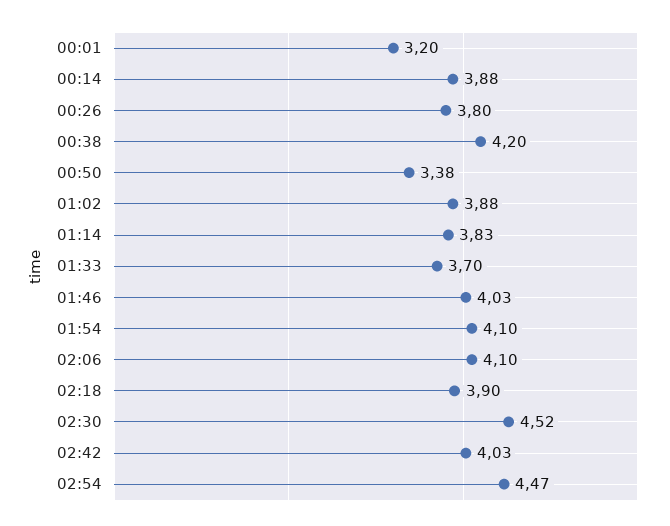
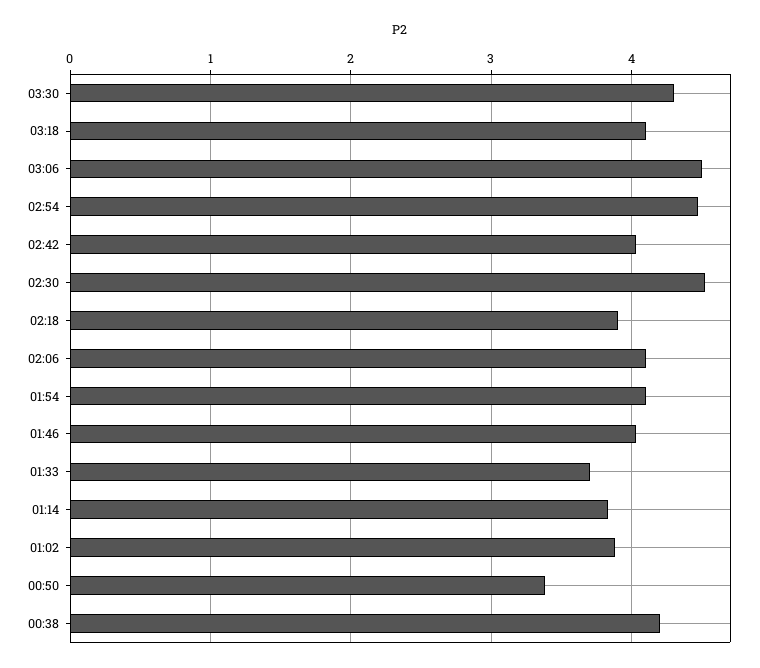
00:01: 3.2 -> none
00:14: 3.88 -> none
00:26: 3.8 -> none
03:30: none -> 4.3
03:18: none -> 4.1
03:06: none -> 4.5

